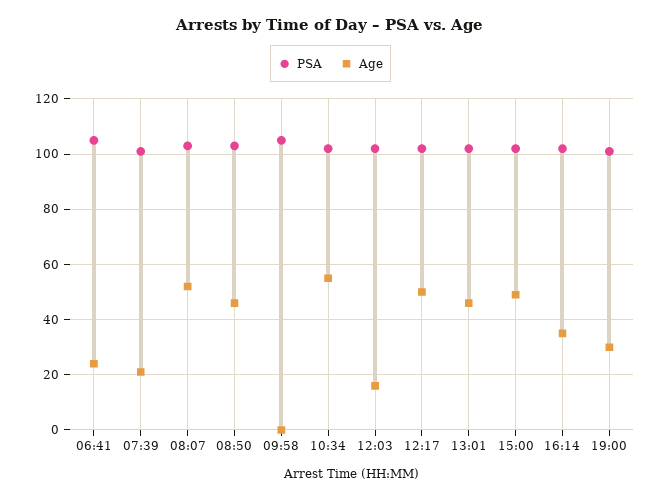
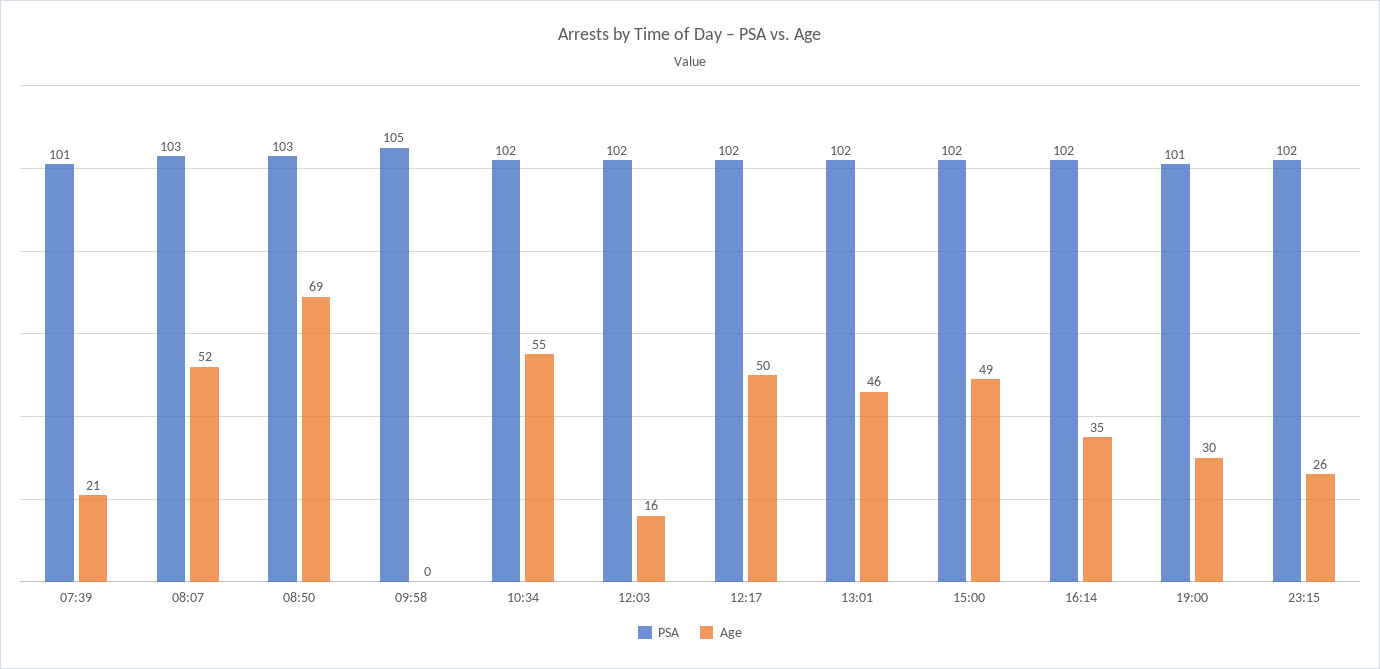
PSA, 06:41: 105 -> none
Age, 06:41: 25 -> none
Age, 08:50: 45 -> 69
PSA, 23:15: none -> 102
Age, 23:15: none -> 26

